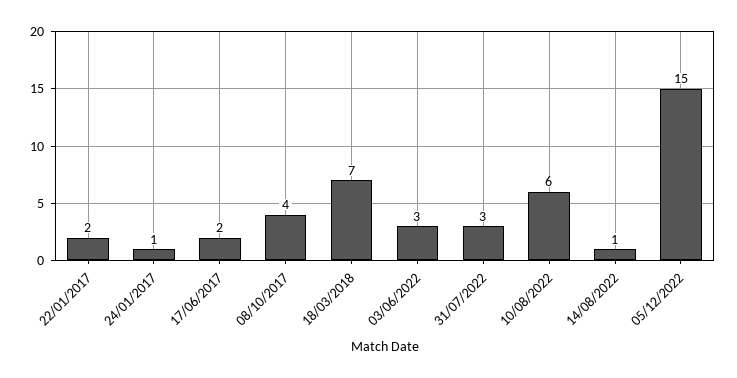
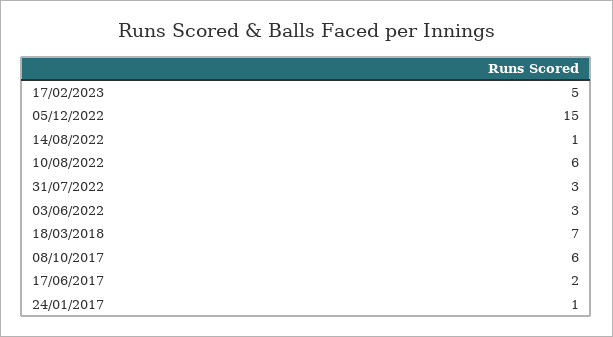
22/01/2017: 2 -> none
08/10/2017: 4 -> 6
17/02/2023: none -> 5

